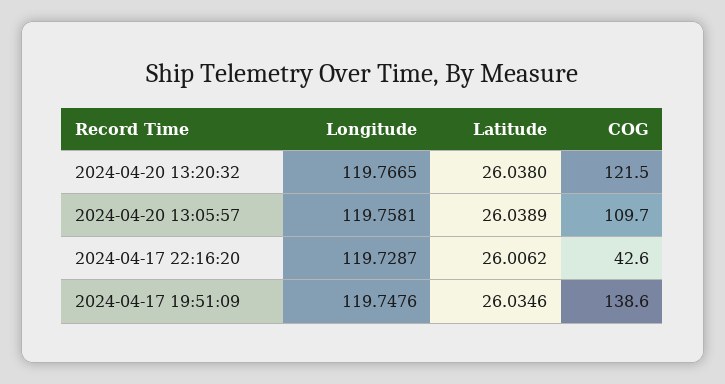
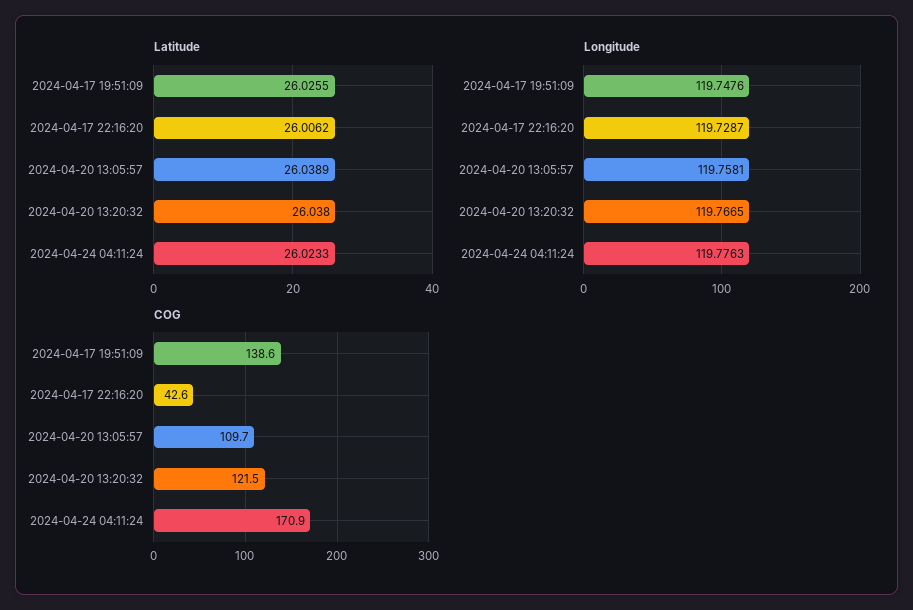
Latitude, 2024-04-17 19:51:09: 26.0346 -> 26.0255
Latitude, 2024-04-24 04:11:24: none -> 26.0233
Longitude, 2024-04-24 04:11:24: none -> 119.7763
COG, 2024-04-24 04:11:24: none -> 170.9

